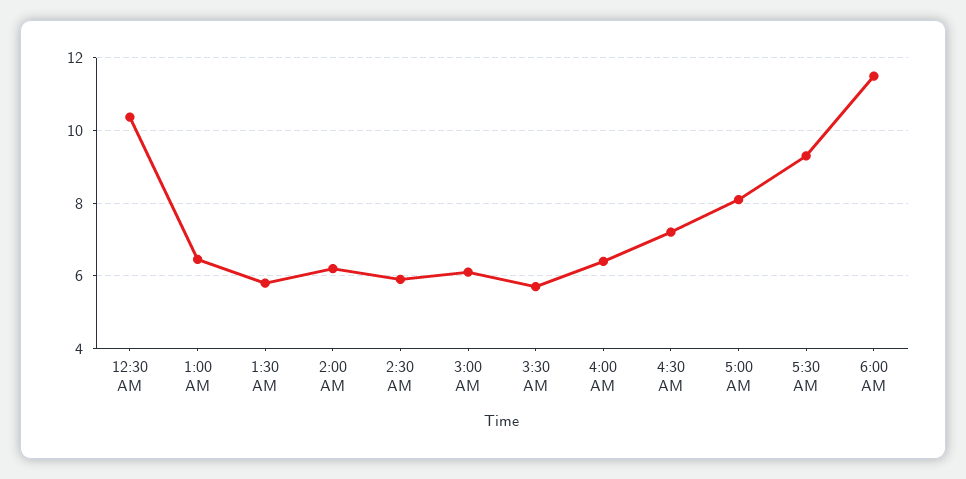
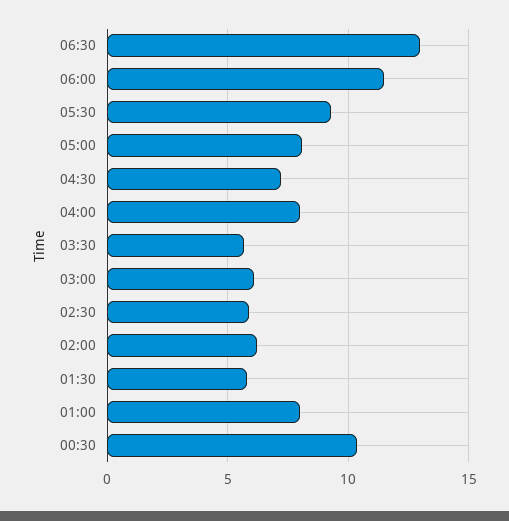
1:00 AM: 6.4 -> 8
4:00 AM: 6.4 -> 8
06:30: none -> 13

